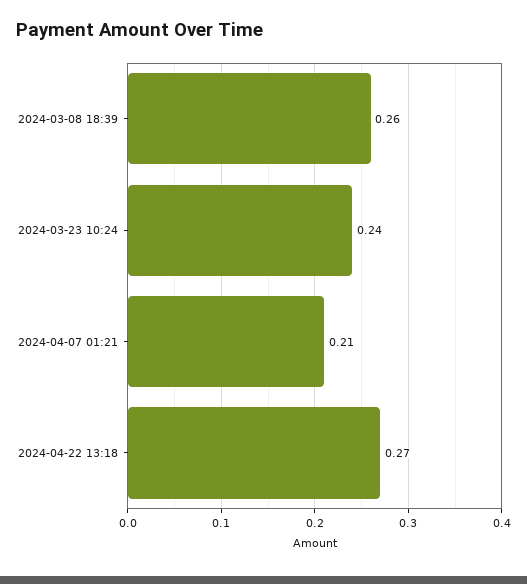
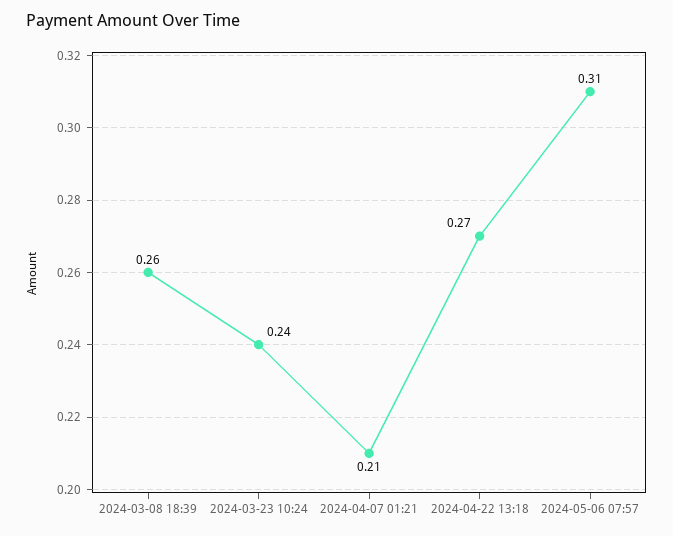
2024-05-06 07:57: none -> 0.31

